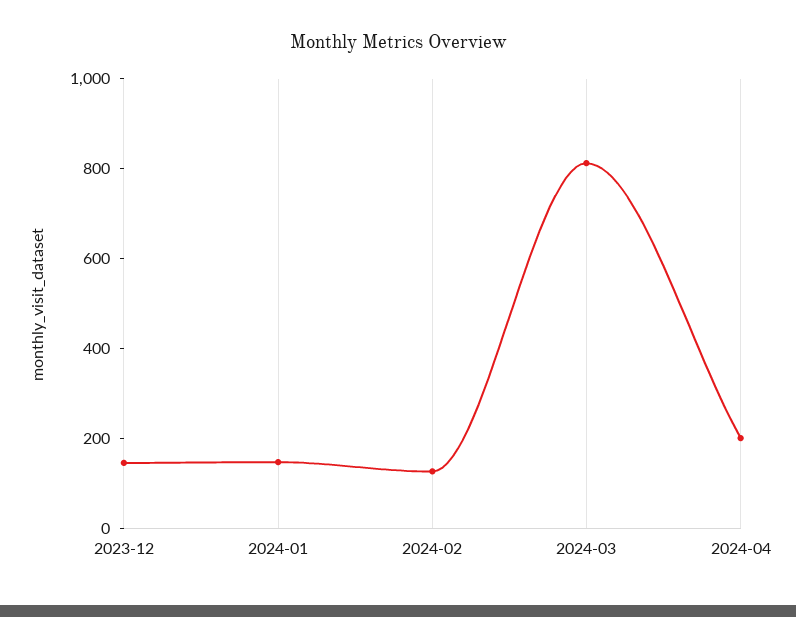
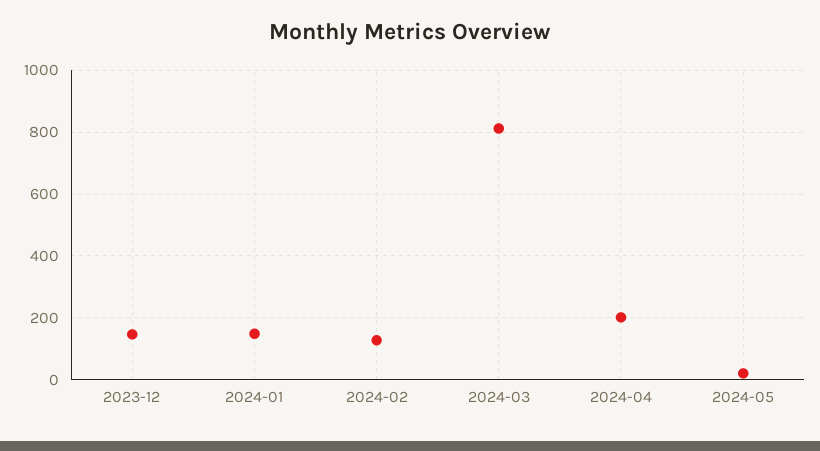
2024-05: none -> 20

